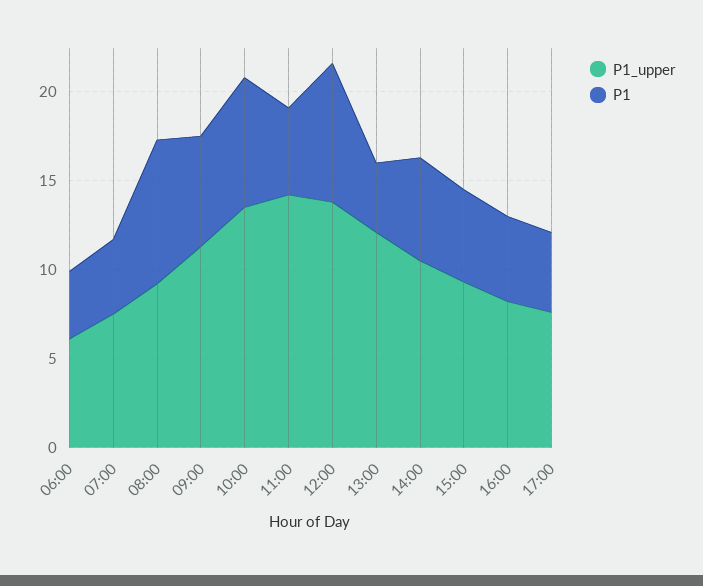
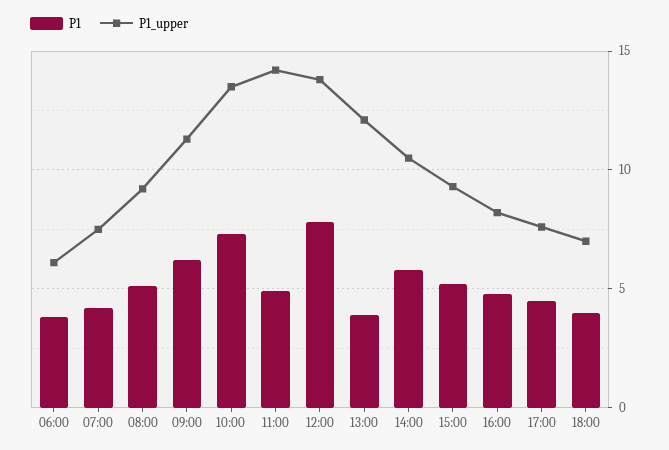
P1, 08:00: 8 -> 5
P1, 18:00: none -> 4
P1_upper, 18:00: none -> 7

